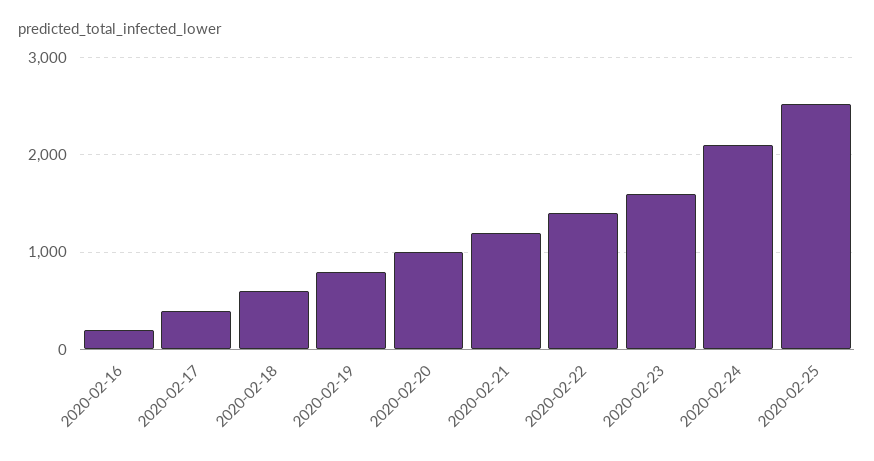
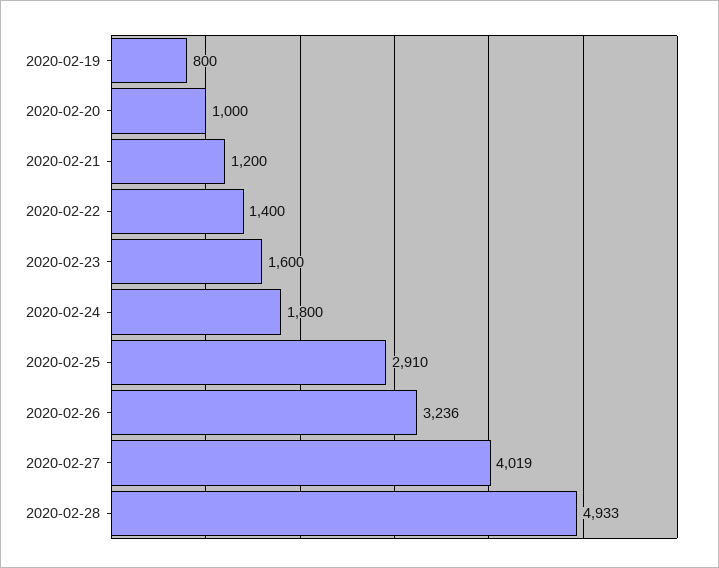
2020-02-16: 200 -> none
2020-02-17: 400 -> none
2020-02-18: 600 -> none
2020-02-24: 2100 -> 1800
2020-02-25: 2500 -> 2910
2020-02-26: none -> 3236
2020-02-27: none -> 4019
2020-02-28: none -> 4933

